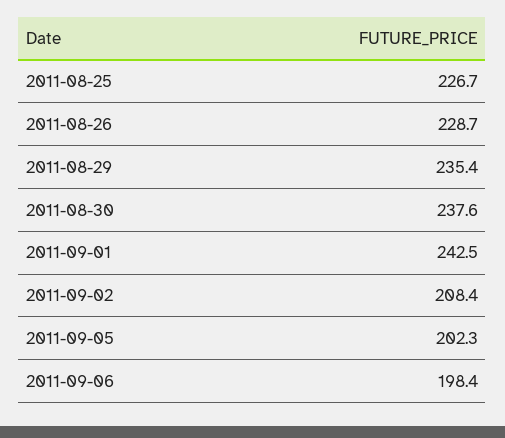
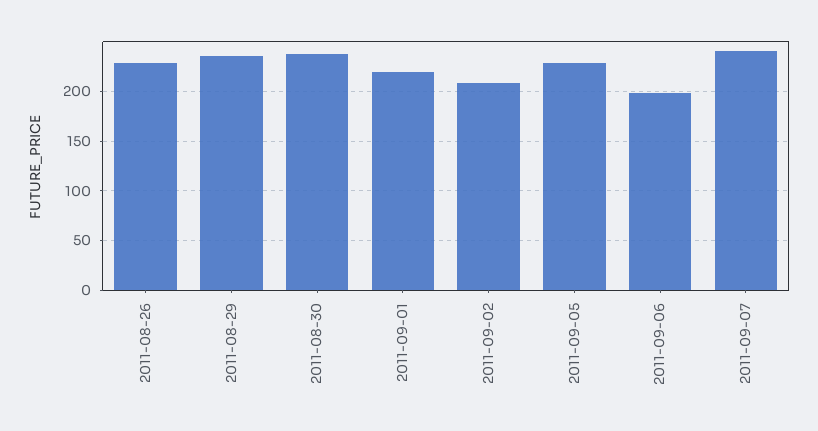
2011-08-25: 226.7 -> none
2011-09-01: 242.5 -> 220
2011-09-05: 202.3 -> 230
2011-09-07: none -> 240

